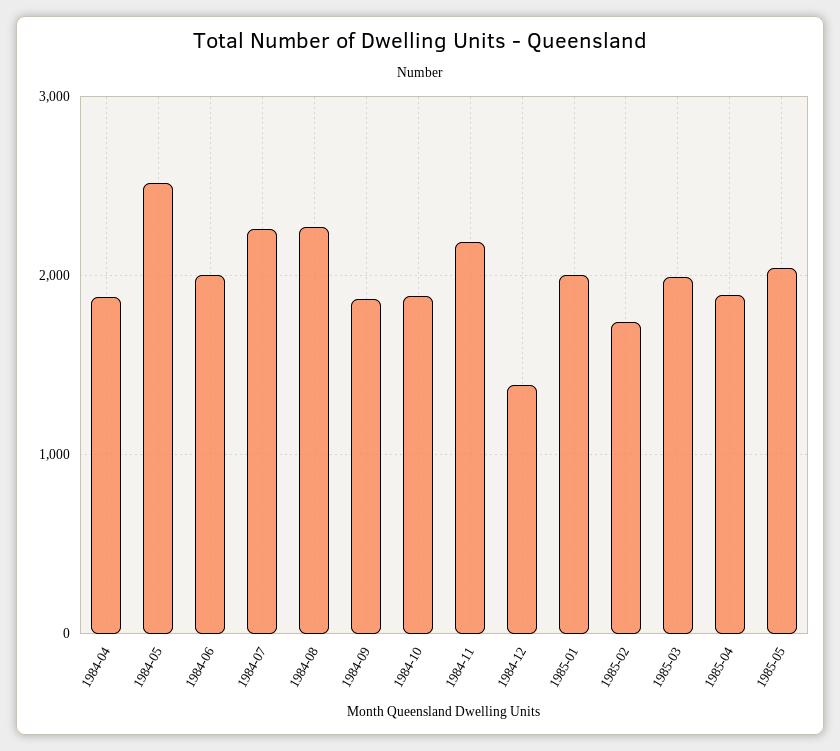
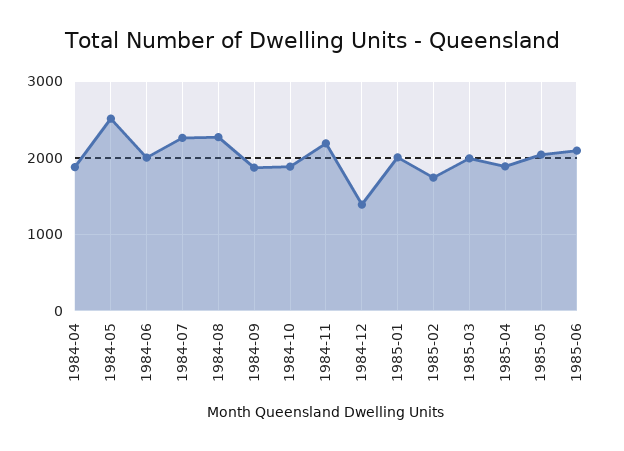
1985-06: none -> 2100

